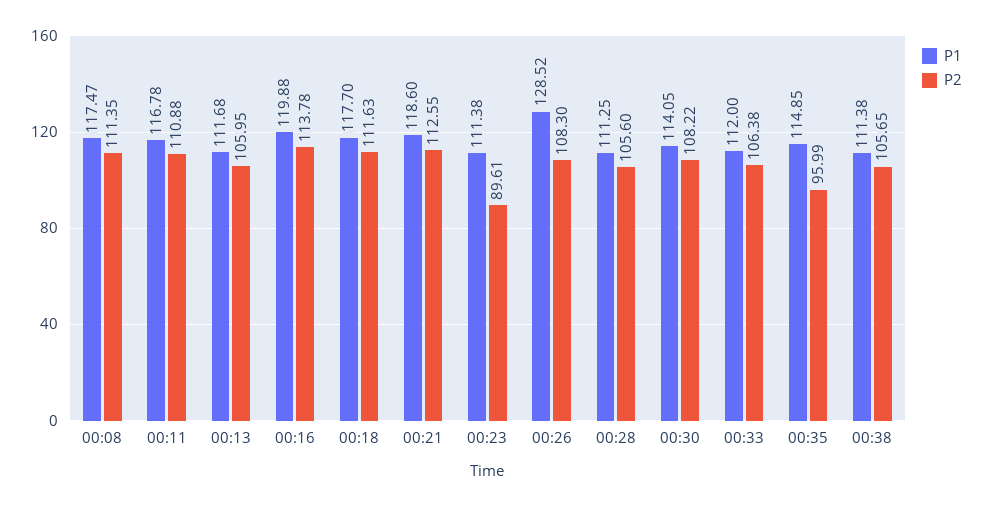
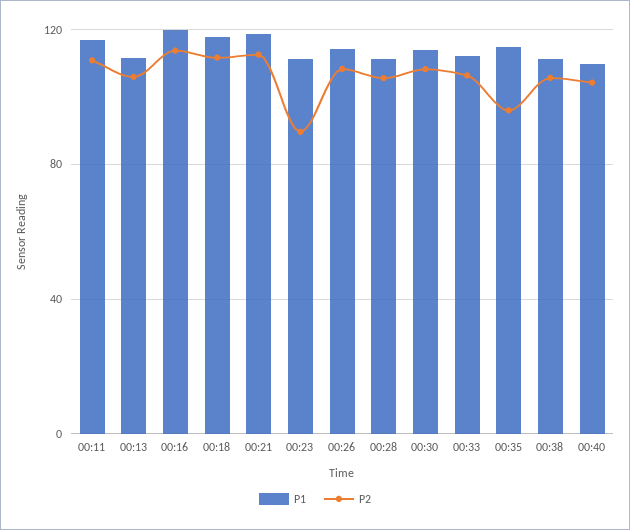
P1, 00:08: 117.47 -> none
P2, 00:08: 111.35 -> none
P1, 00:26: 128.52 -> 115
P1, 00:40: none -> 110
P2, 00:40: none -> 105

